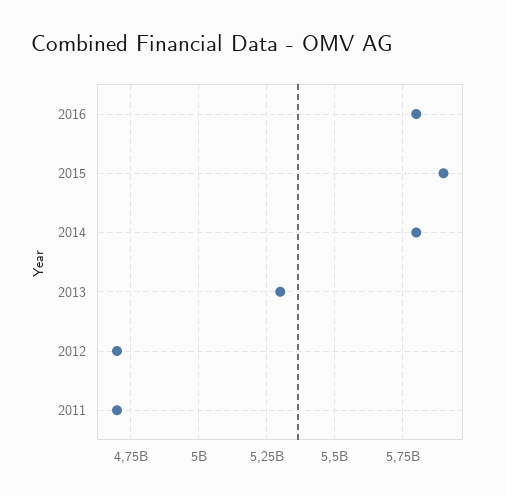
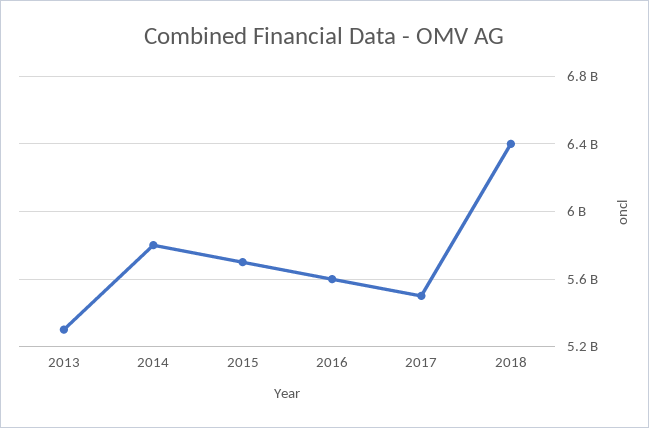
2016: 5800000000 -> 5600000000
2015: 5900000000 -> 5700000000
2012: 4700000000 -> none
2011: 4700000000 -> none
2017: none -> 5500000000
2018: none -> 6400000000

